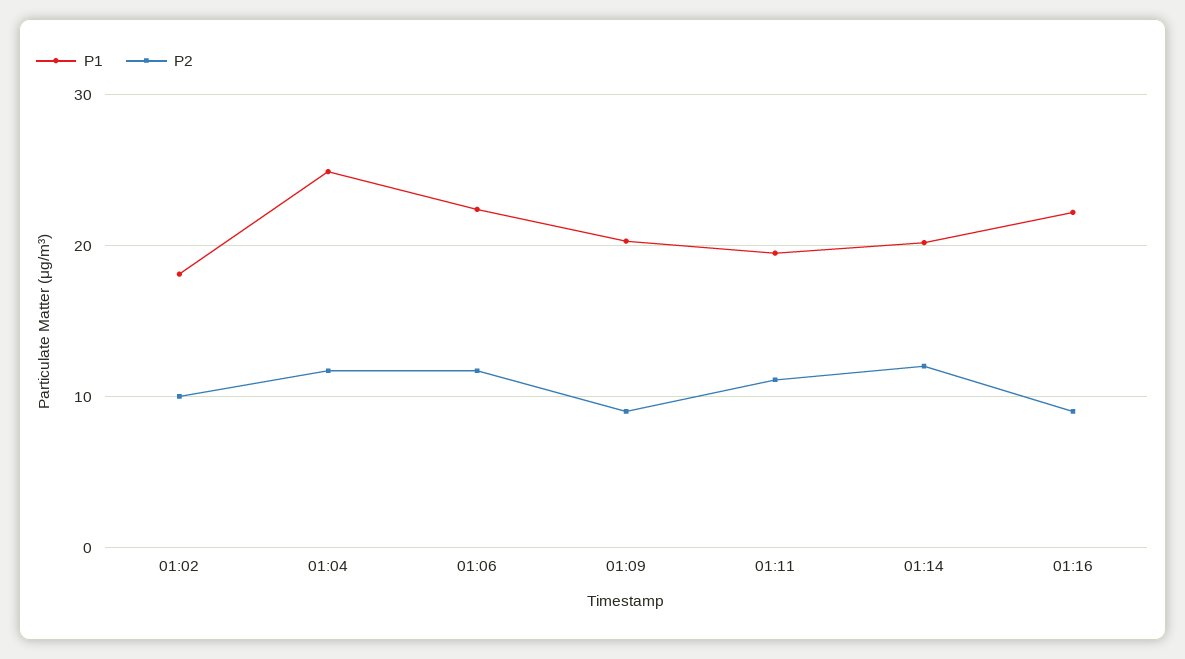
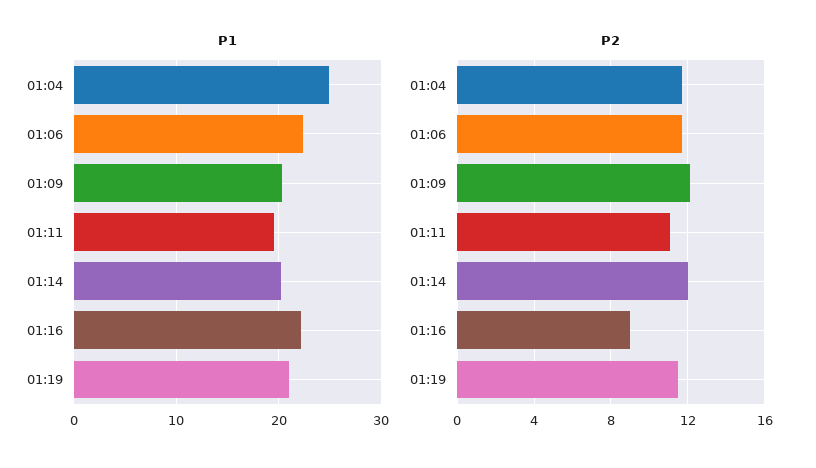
P1, 01:02: 18 -> none
P2, 01:02: 10 -> none
P2, 01:09: 9 -> 12
P1, 01:19: none -> 21
P2, 01:19: none -> 11.5

